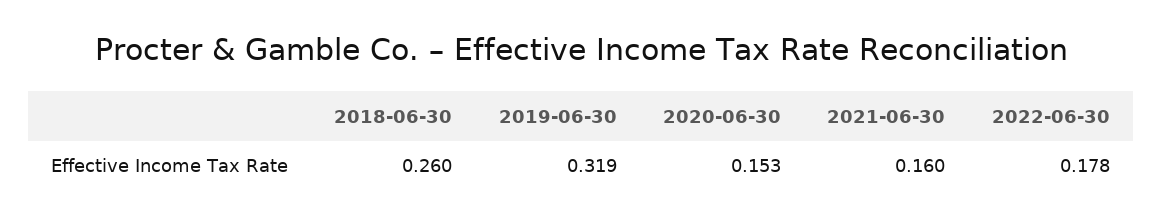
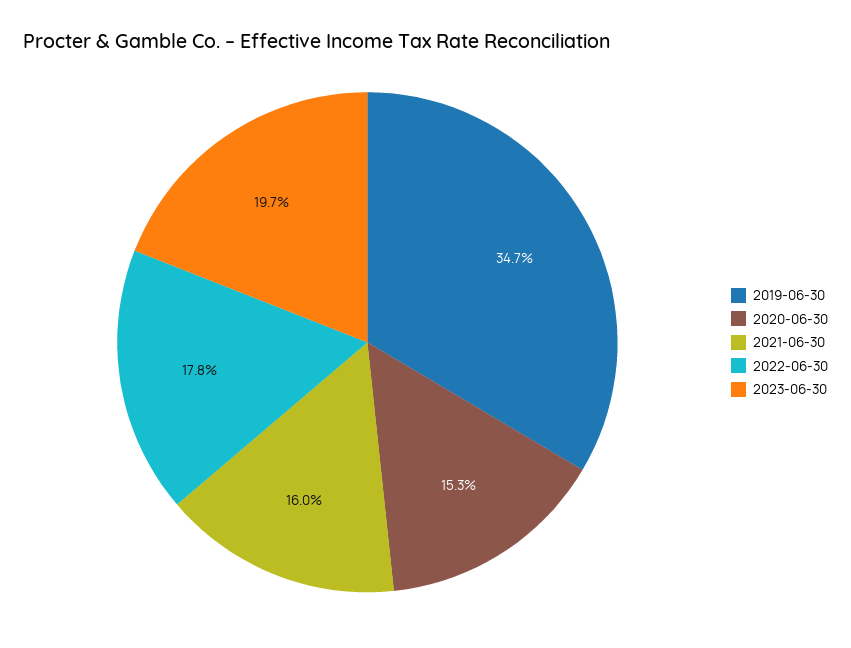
2018-06-30: 0.26 -> none
2019-06-30: 0.319 -> 0.347
2023-06-30: none -> 0.197

